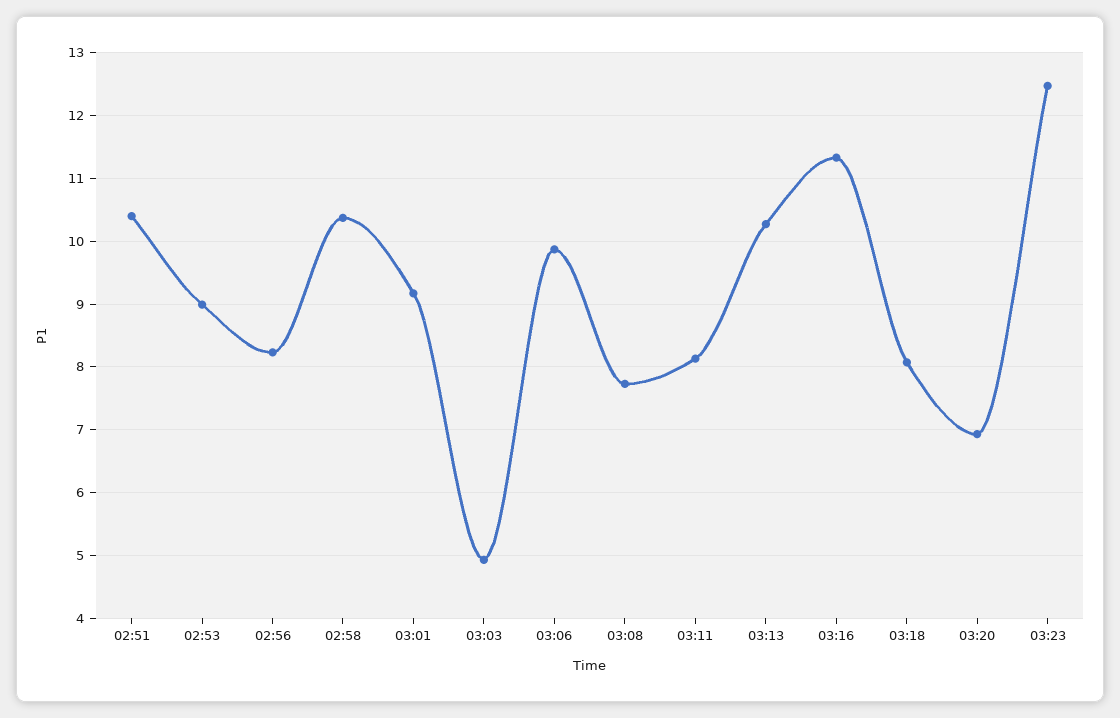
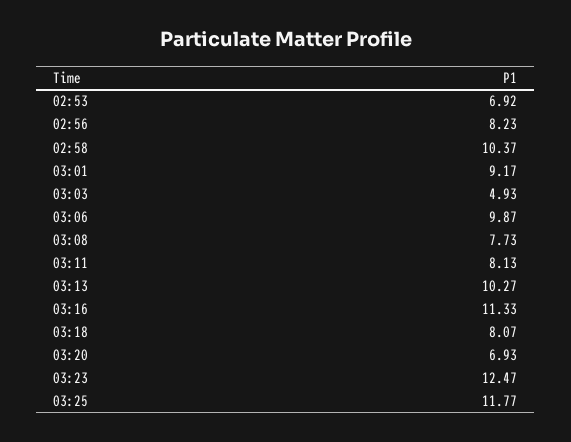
02:51: 10.4 -> none
02:53: 9 -> 6.92
03:25: none -> 11.77

